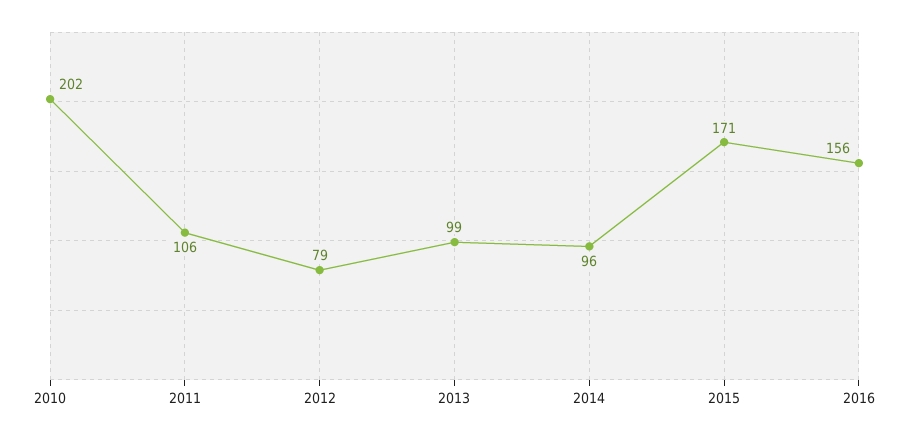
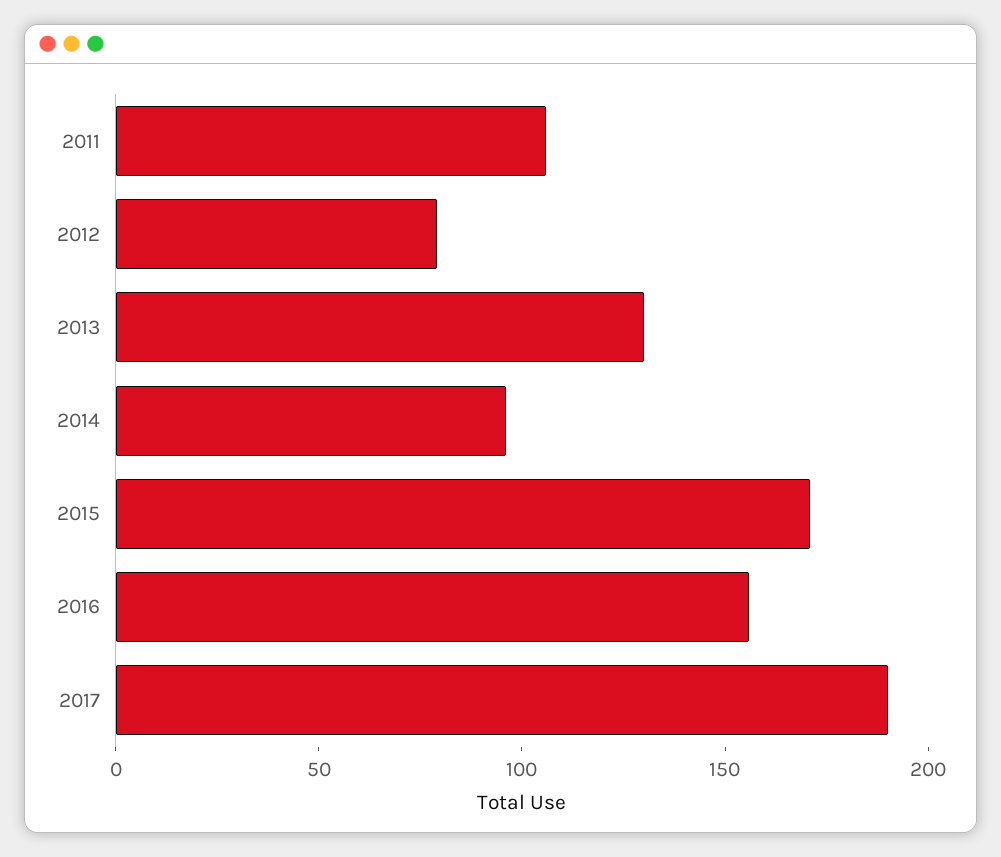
2010: 202 -> none
2013: 99 -> 130
2017: none -> 190

